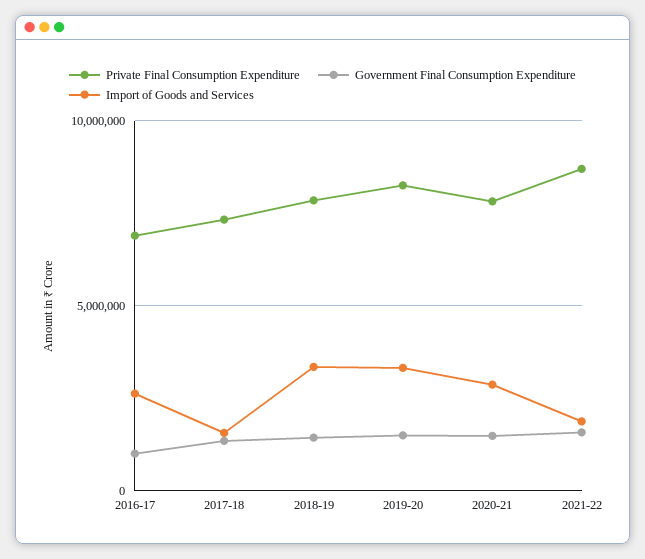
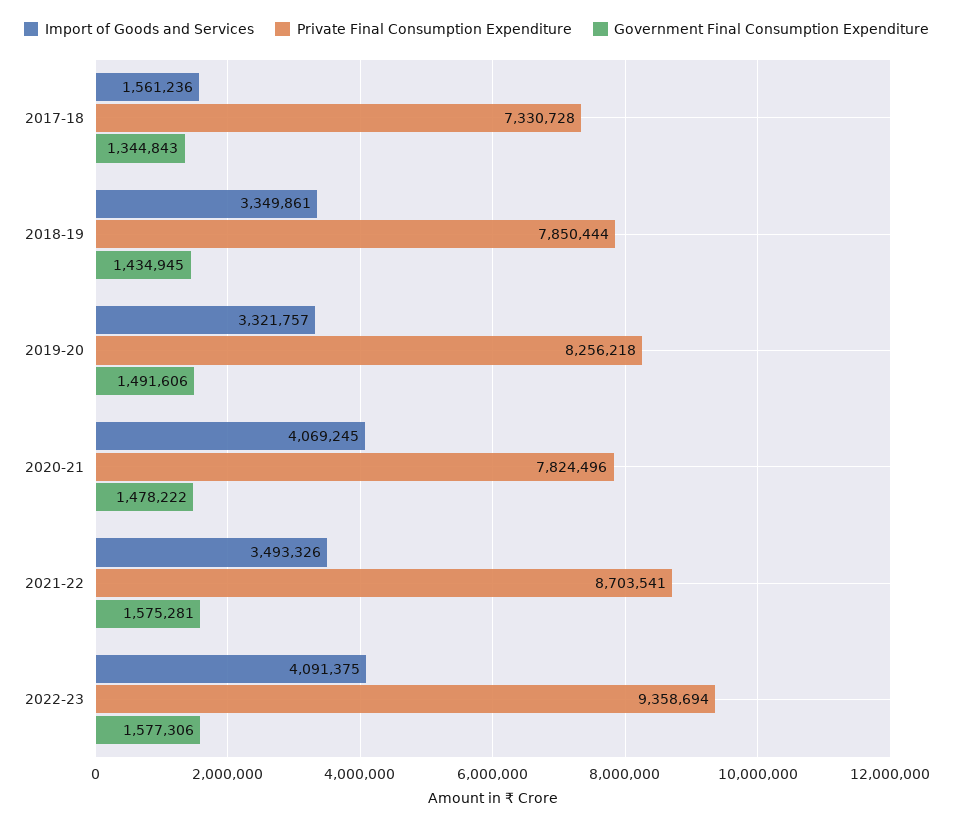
Private Final Consumption Expenditure, 2016-17: 7000000 -> none
Government Final Consumption Expenditure, 2016-17: 1000000 -> none
Import of Goods and Services, 2016-17: 2500000 -> none
Import of Goods and Services, 2020-21: 3000000 -> 4069245
Import of Goods and Services, 2021-22: 2000000 -> 3493326
Import of Goods and Services, 2022-23: none -> 4091375
Private Final Consumption Expenditure, 2022-23: none -> 9358694
Government Final Consumption Expenditure, 2022-23: none -> 1577306

